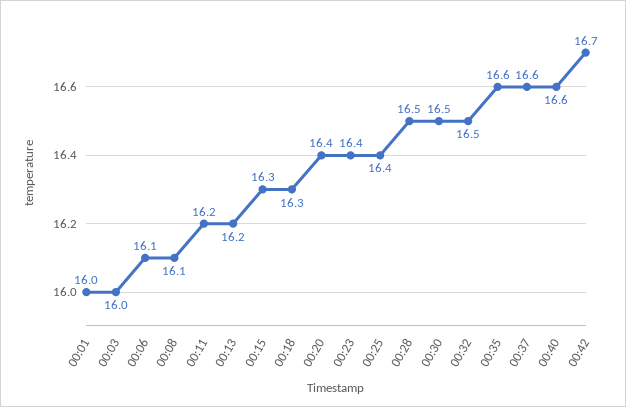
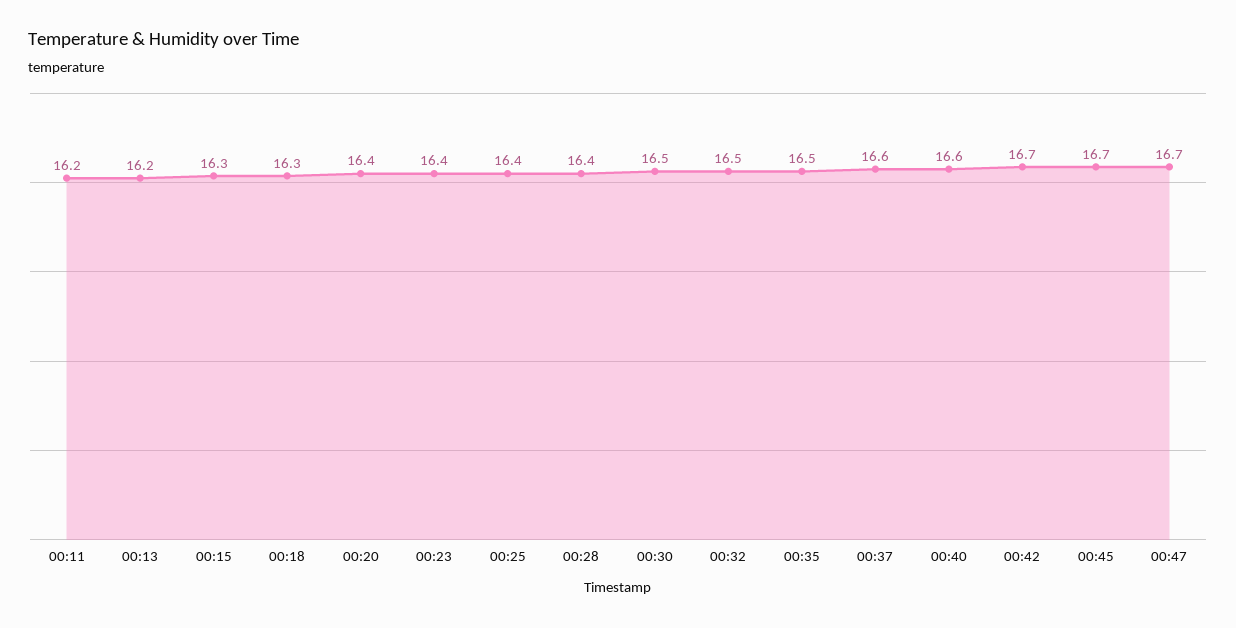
00:01: 16 -> none
00:03: 16 -> none
00:06: 16.1 -> none
00:08: 16.1 -> none
00:28: 16.5 -> 16.4
00:35: 16.6 -> 16.5
00:45: none -> 16.7
00:47: none -> 16.7

